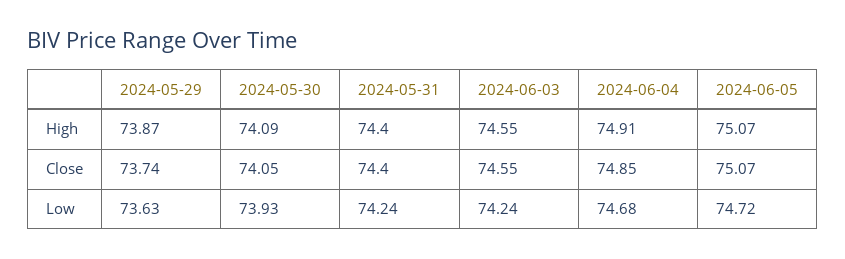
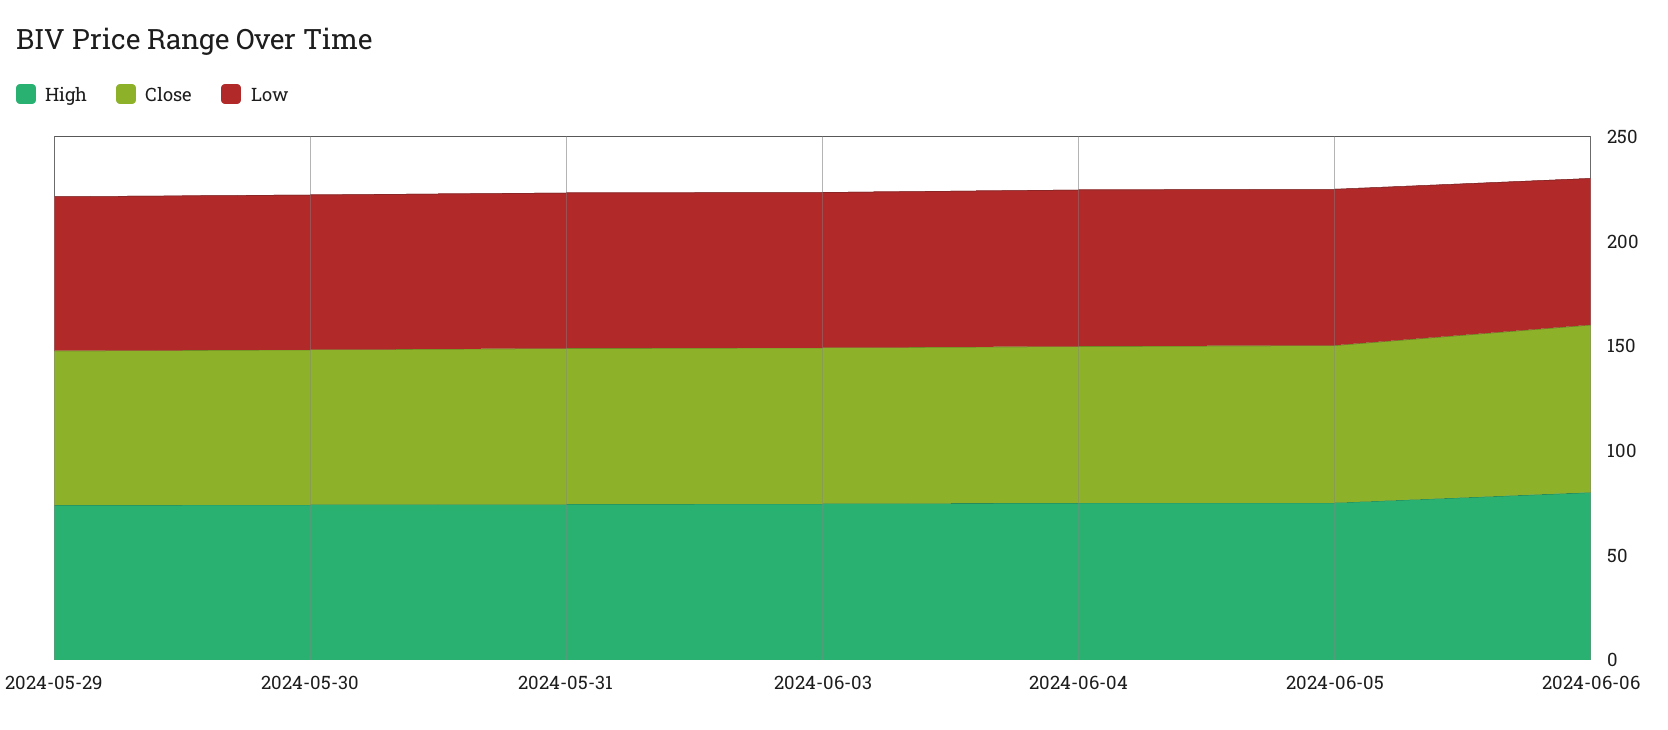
High, 2024-06-06: none -> 80
Close, 2024-06-06: none -> 80
Low, 2024-06-06: none -> 70

